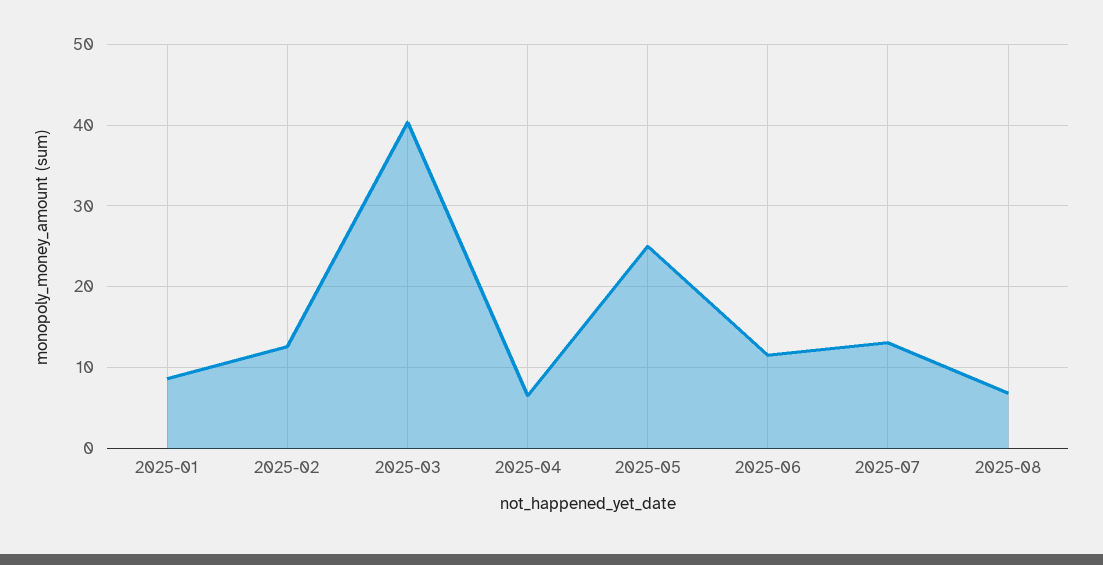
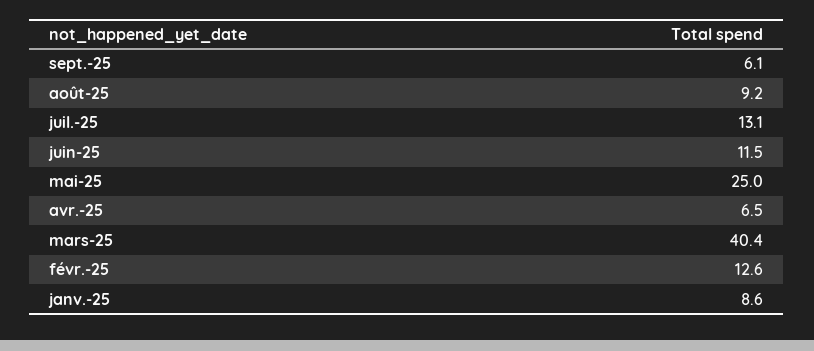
2025-08: 7 -> 9.2
sept.-25: none -> 6.1

